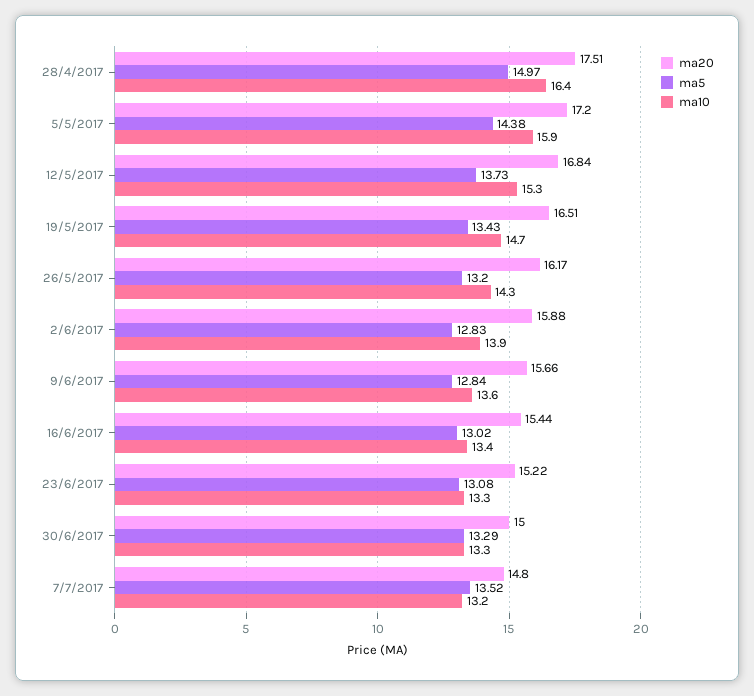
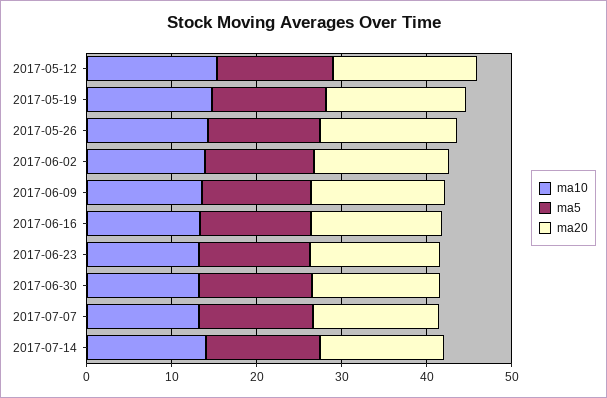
ma20, 28/4/2017: 17.51 -> none
ma5, 28/4/2017: 14.97 -> none
ma10, 28/4/2017: 16.4 -> none
ma20, 5/5/2017: 17.2 -> none
ma5, 5/5/2017: 14.38 -> none
ma10, 5/5/2017: 15.9 -> none
ma10, 2017-07-14: none -> 14
ma5, 2017-07-14: none -> 14
ma20, 2017-07-14: none -> 14

